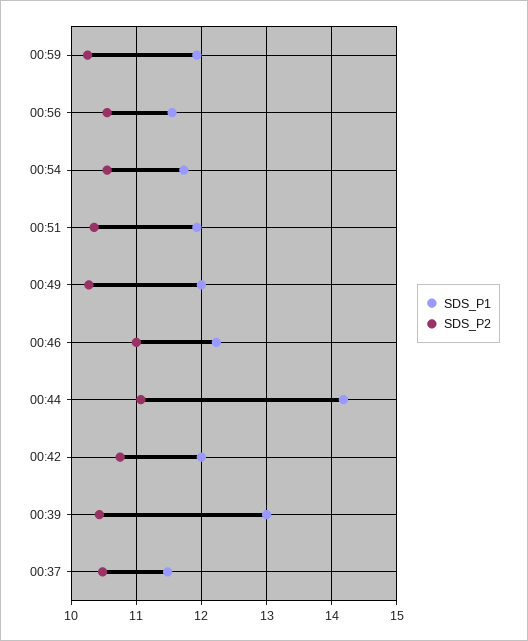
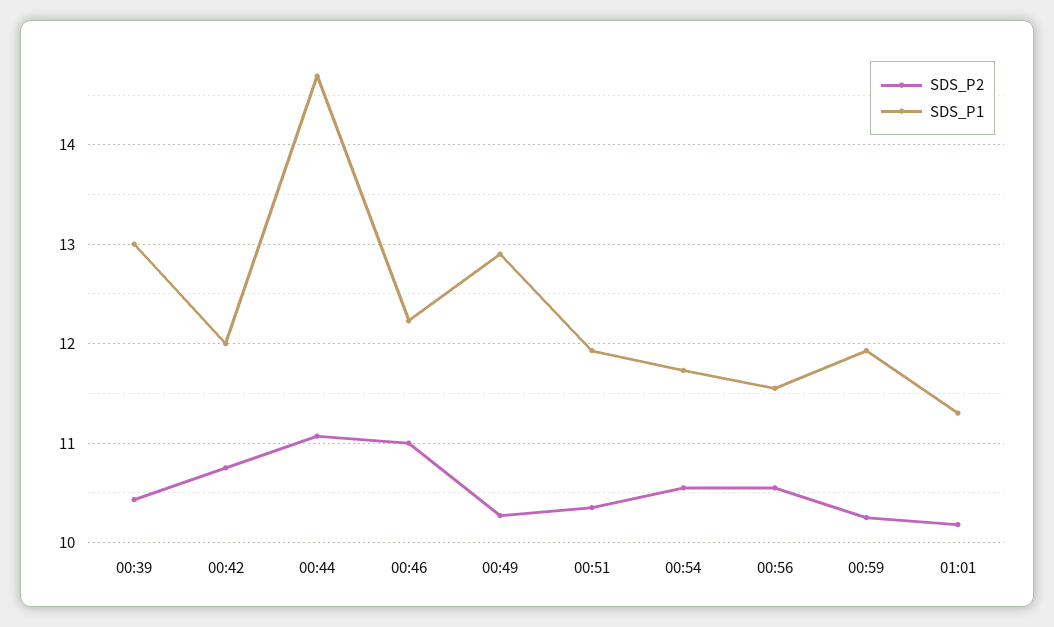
SDS_P1, 00:49: 12 -> 12.9
SDS_P1, 00:44: 14.2 -> 14.7
SDS_P1, 00:37: 11.5 -> none
SDS_P2, 00:37: 10.5 -> none
SDS_P2, 01:01: none -> 10.2
SDS_P1, 01:01: none -> 11.3

